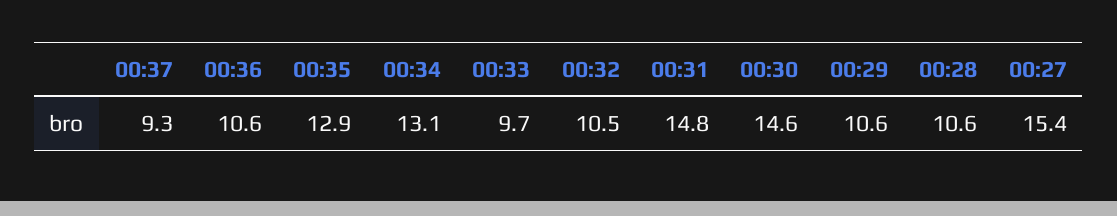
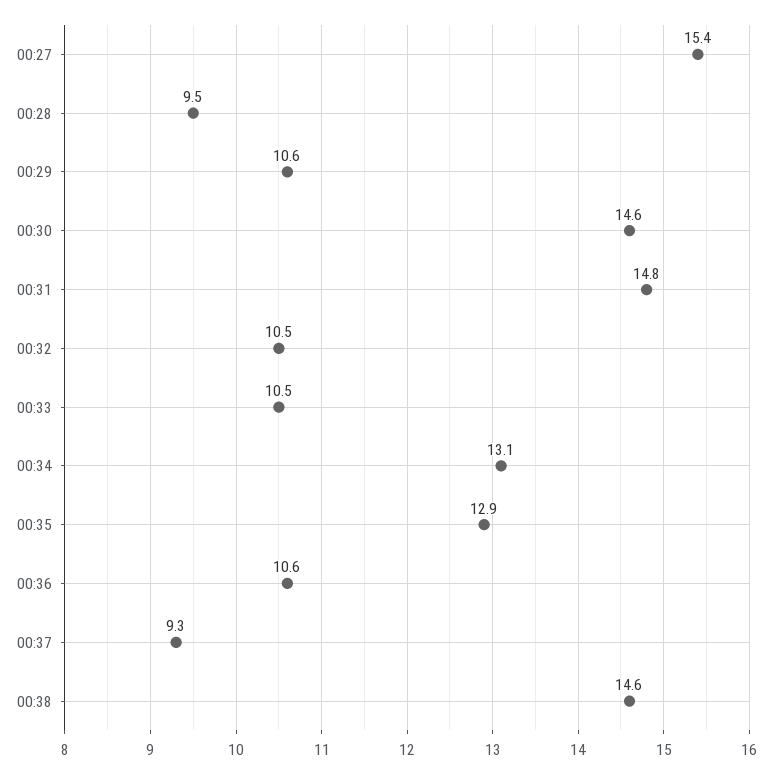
00:33: 9.7 -> 10.5
00:28: 10.6 -> 9.5
00:38: none -> 14.6

